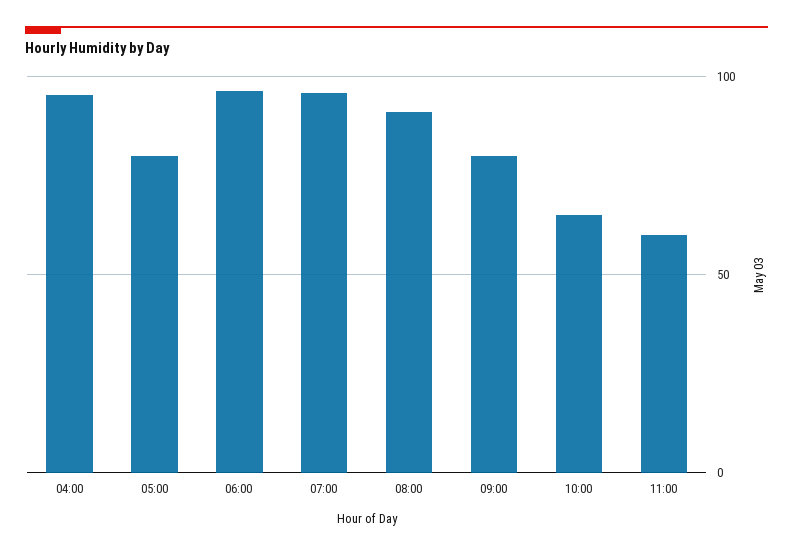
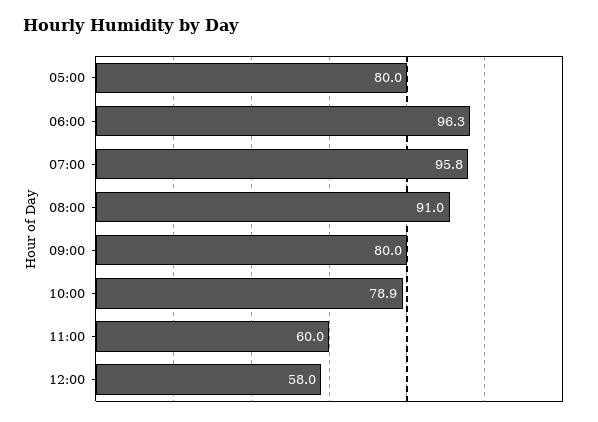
04:00: 95 -> none
10:00: 65 -> 78.9
12:00: none -> 58

